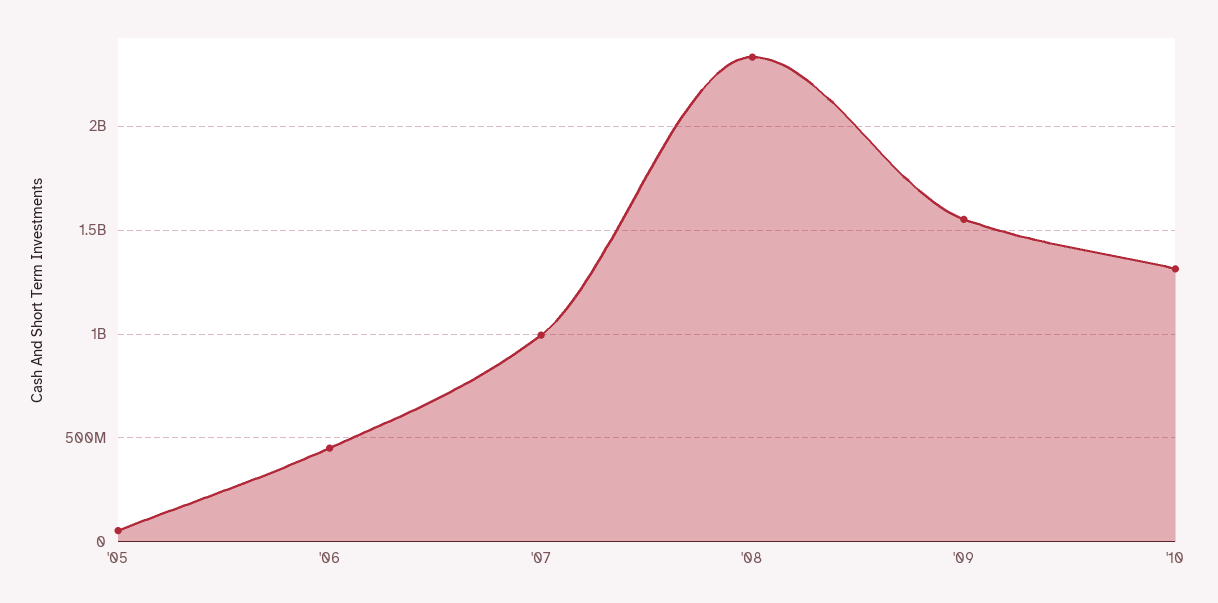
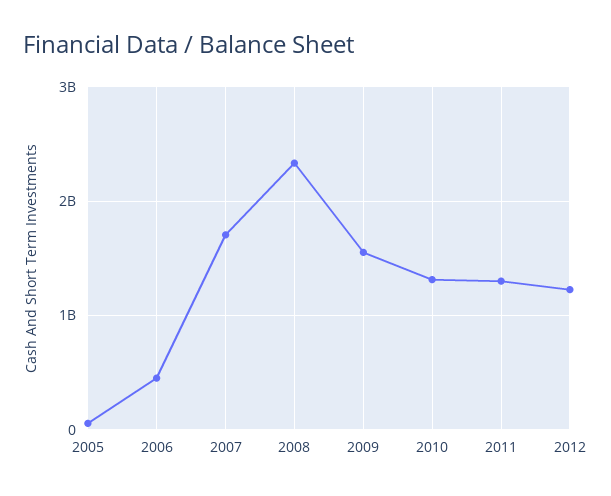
'07: 1000000000 -> 1700000000
2011: none -> 1300000000
2012: none -> 1200000000

